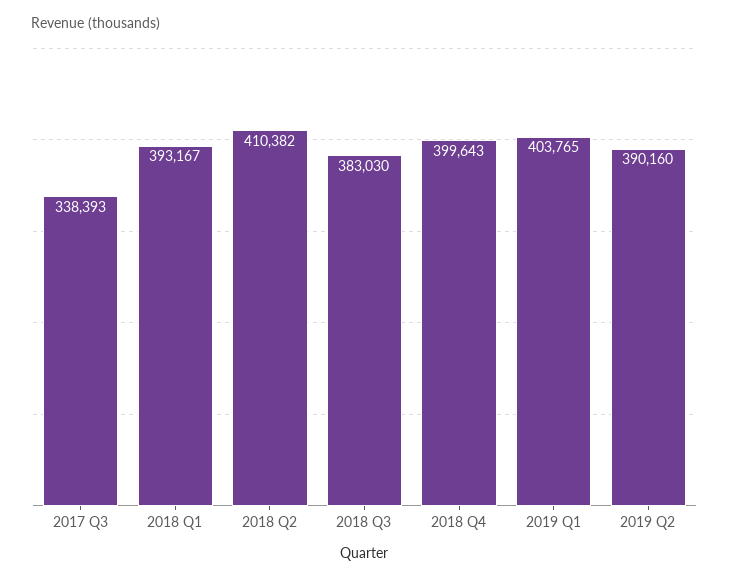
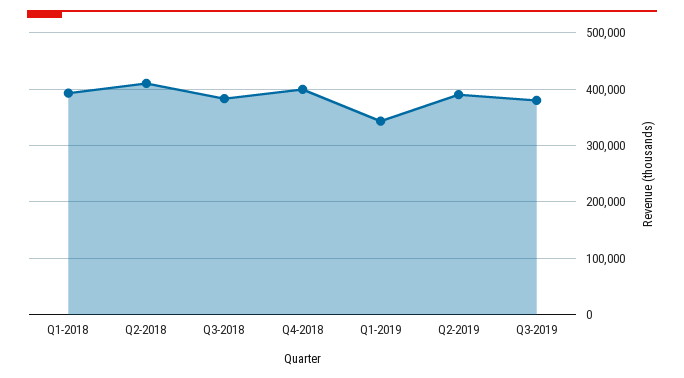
2017 Q3: 338393 -> none
2019 Q1: 403765 -> 340000
Q3-2019: none -> 380000

